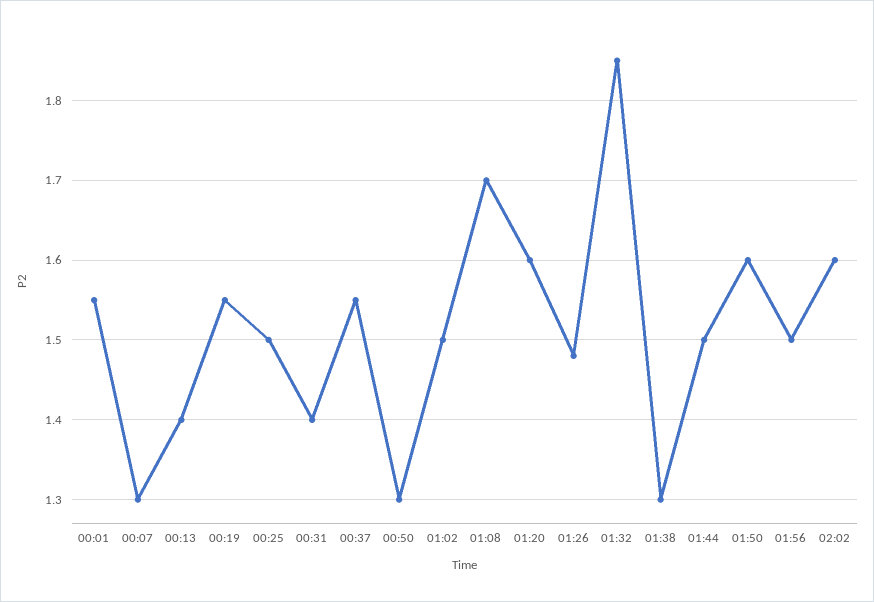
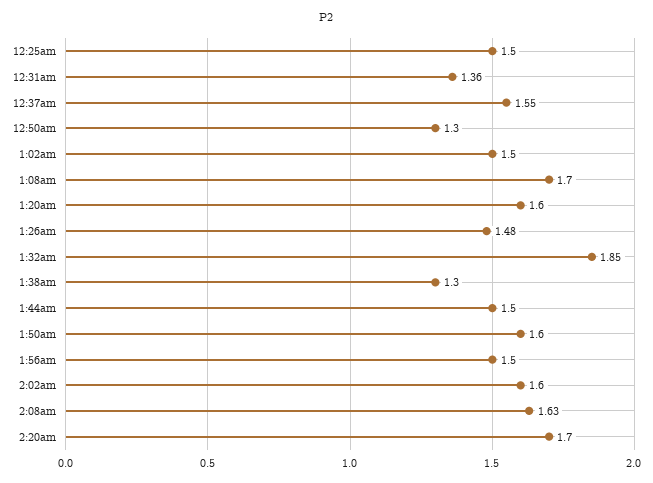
00:01: 1.55 -> none
00:07: 1.3 -> none
00:13: 1.4 -> none
00:19: 1.55 -> none
00:31: 1.4 -> 1.36
2:08am: none -> 1.63
2:20am: none -> 1.7

